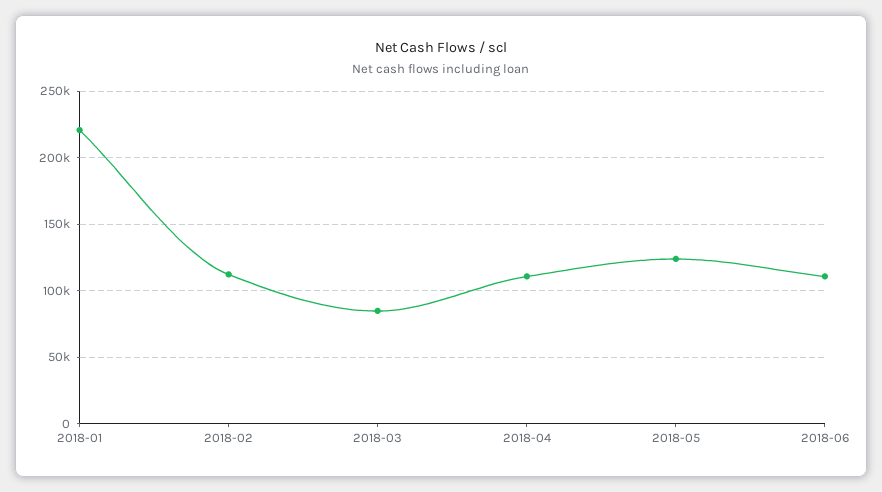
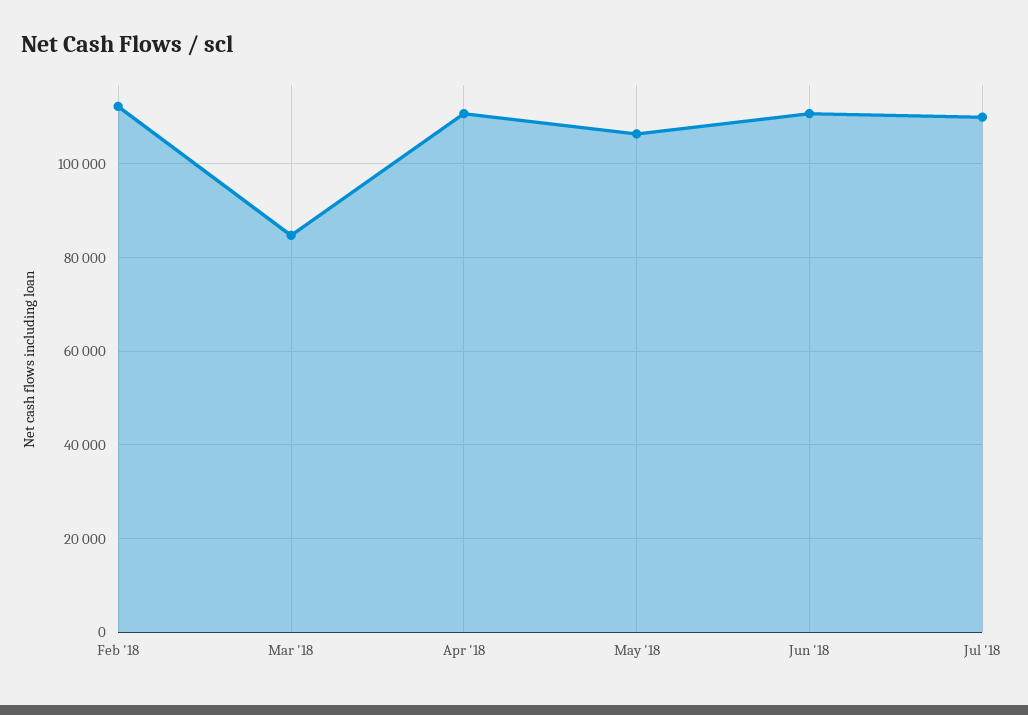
2018-01: 220000 -> none
2018-05: 125000 -> 106000
Jul '18: none -> 110000

